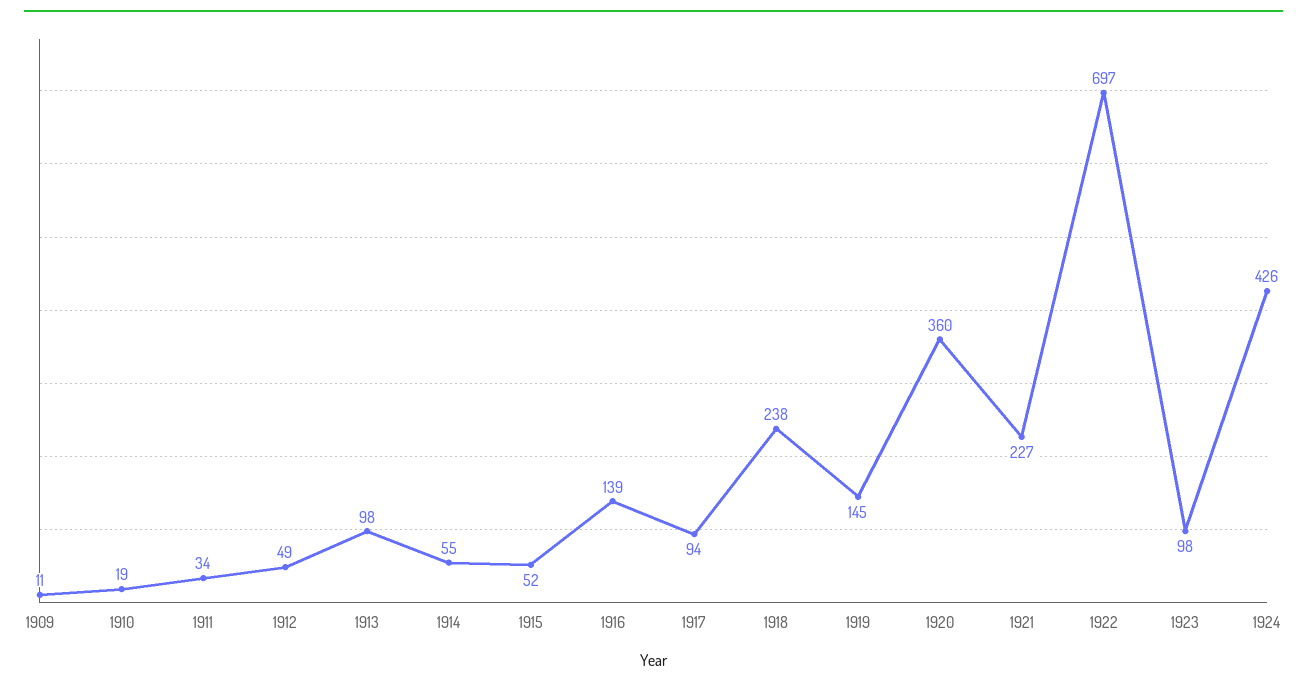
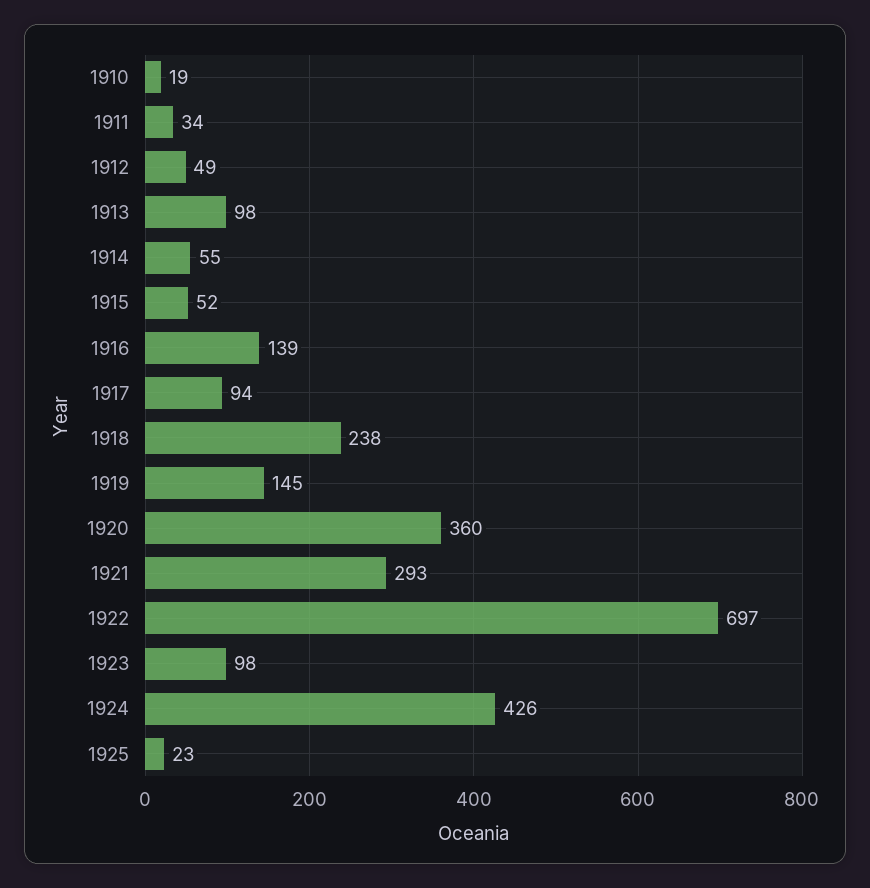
1909: 11 -> none
1921: 227 -> 293
1925: none -> 23

